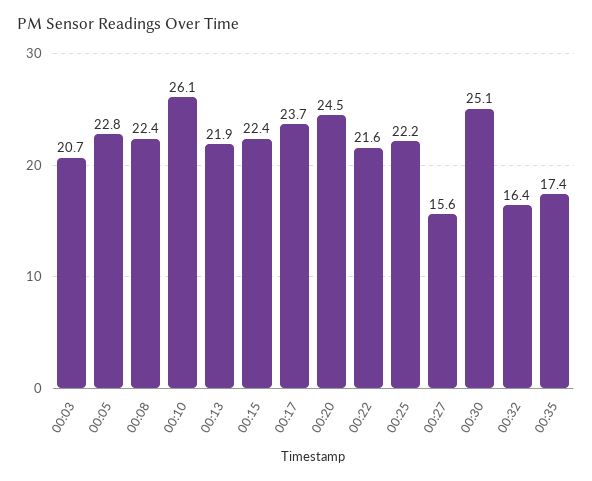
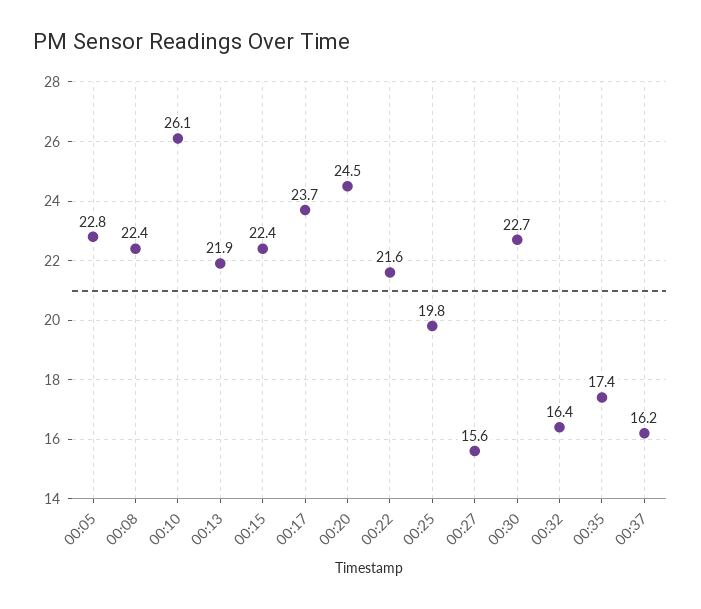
00:03: 20.7 -> none
00:25: 22.2 -> 19.8
00:30: 25.1 -> 22.7
00:37: none -> 16.2

